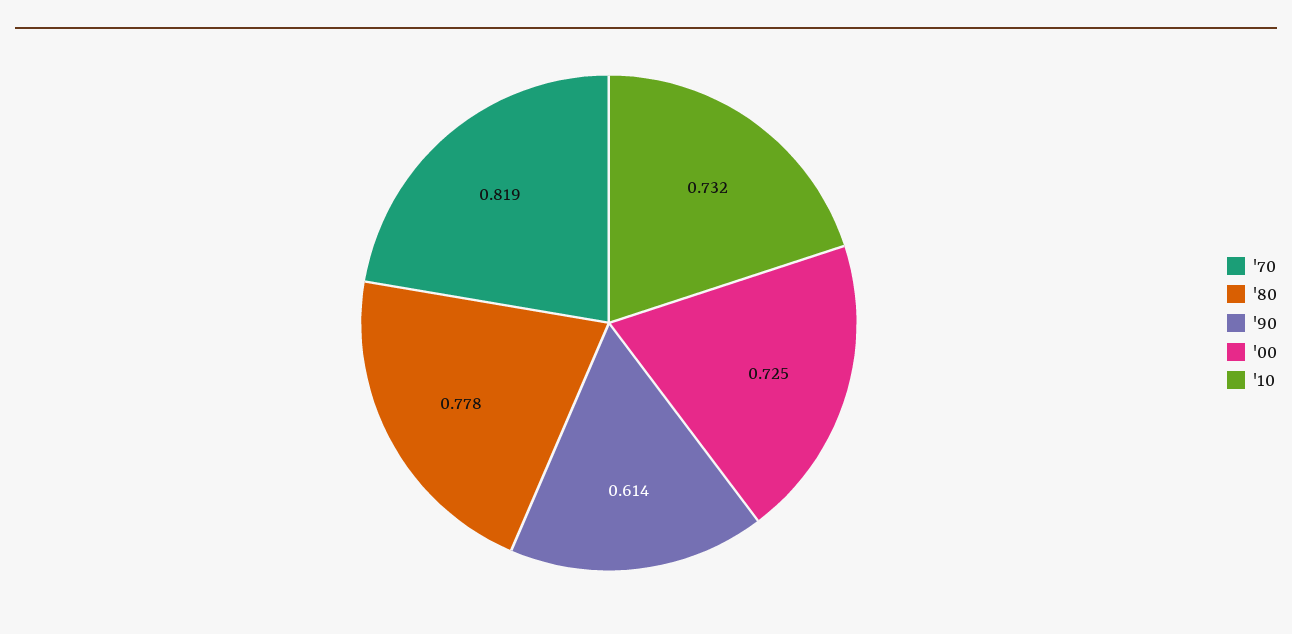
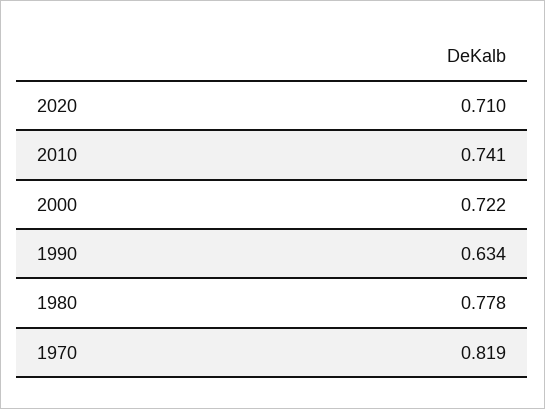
'90: 0.614 -> 0.634
'00: 0.725 -> 0.722
'10: 0.732 -> 0.741
2020: none -> 0.71

